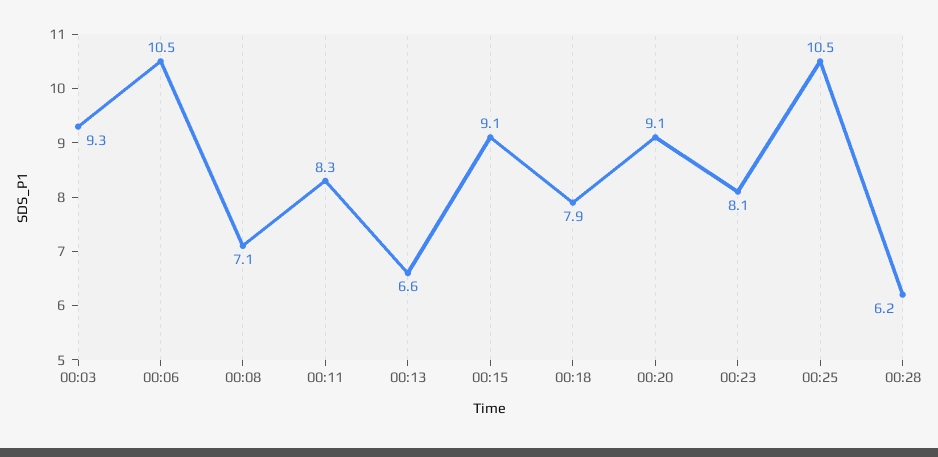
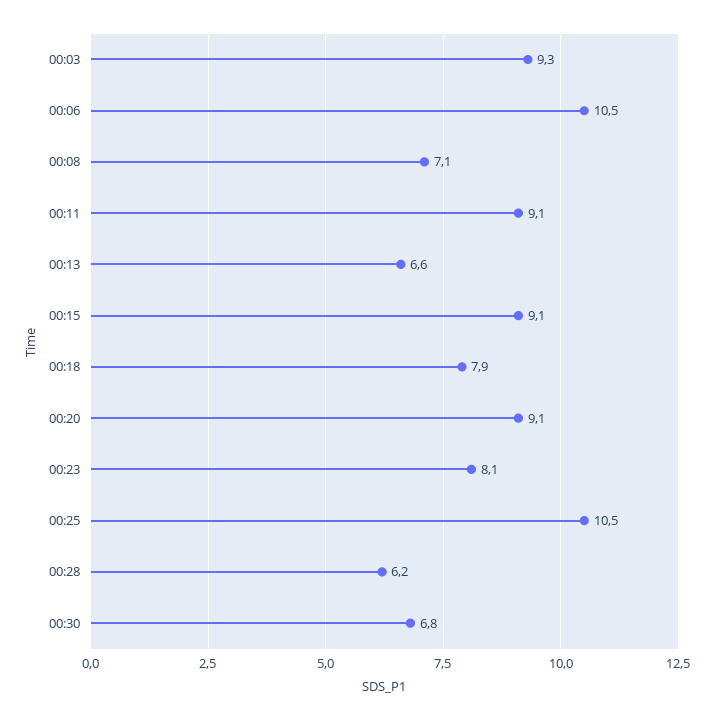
00:11: 8.3 -> 9.1
00:30: none -> 6.8

